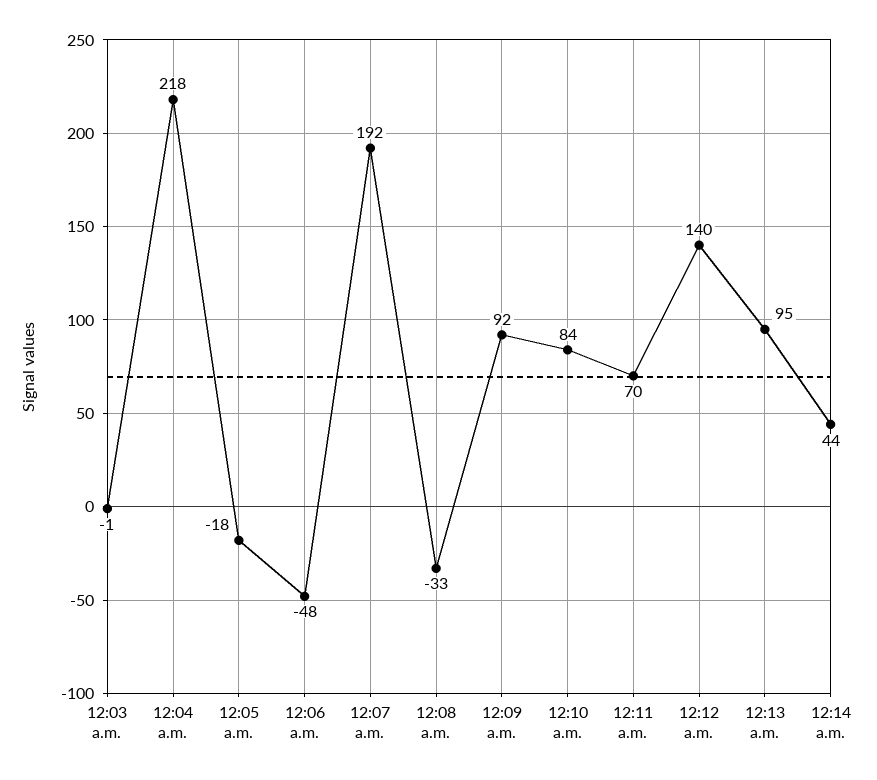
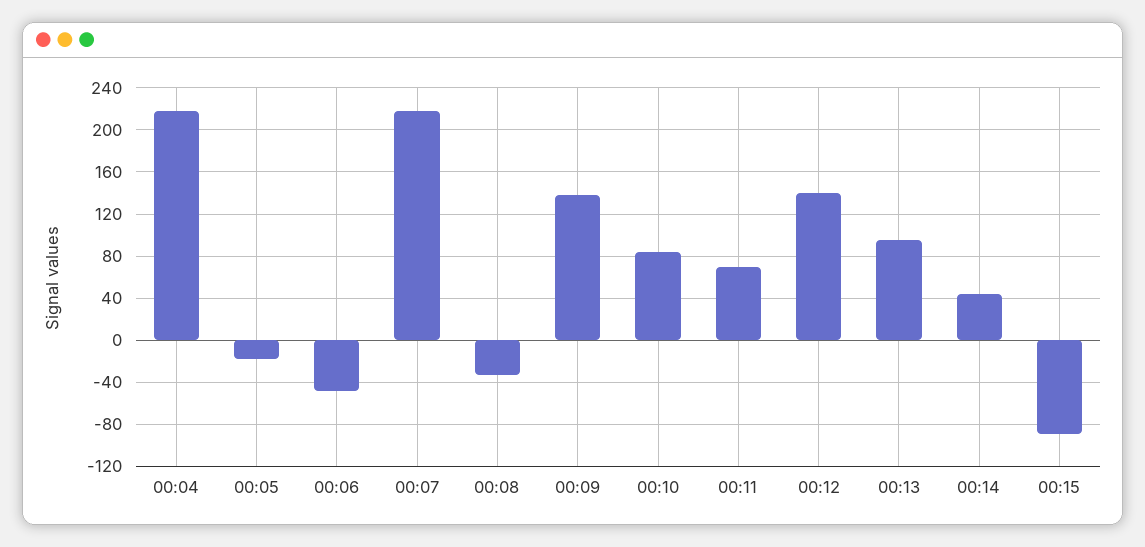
12:03 a.m.: -1 -> none
12:07 a.m.: 192 -> 220
12:09 a.m.: 92 -> 140
00:15: none -> -90

